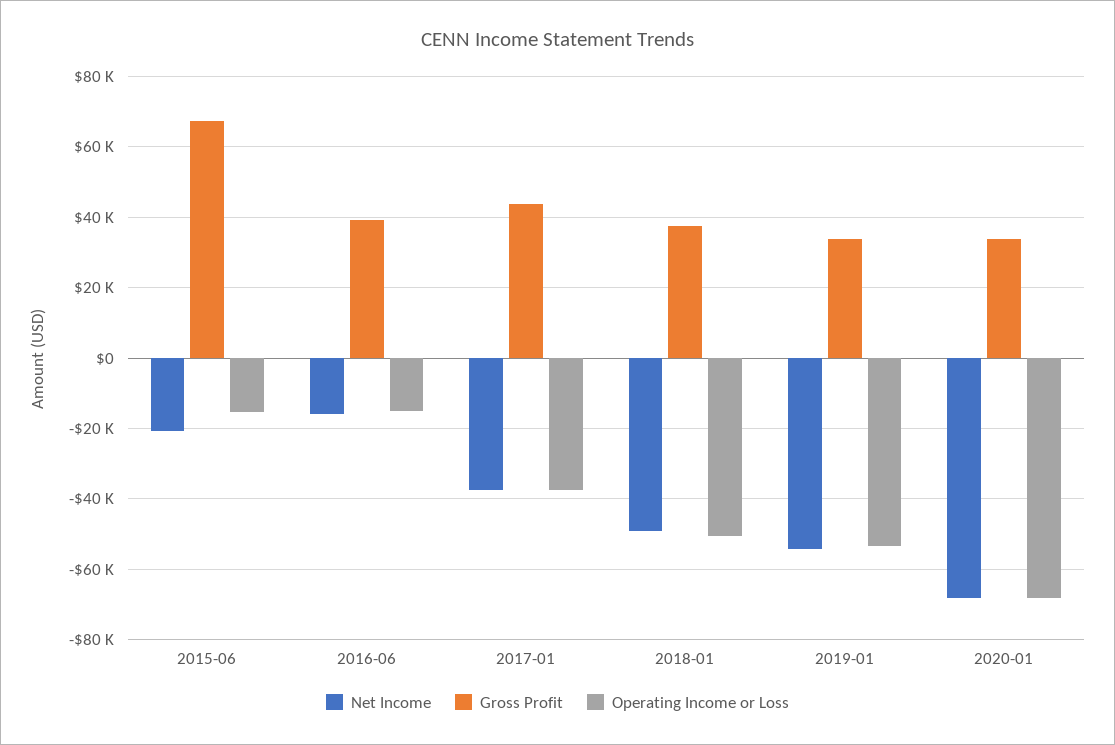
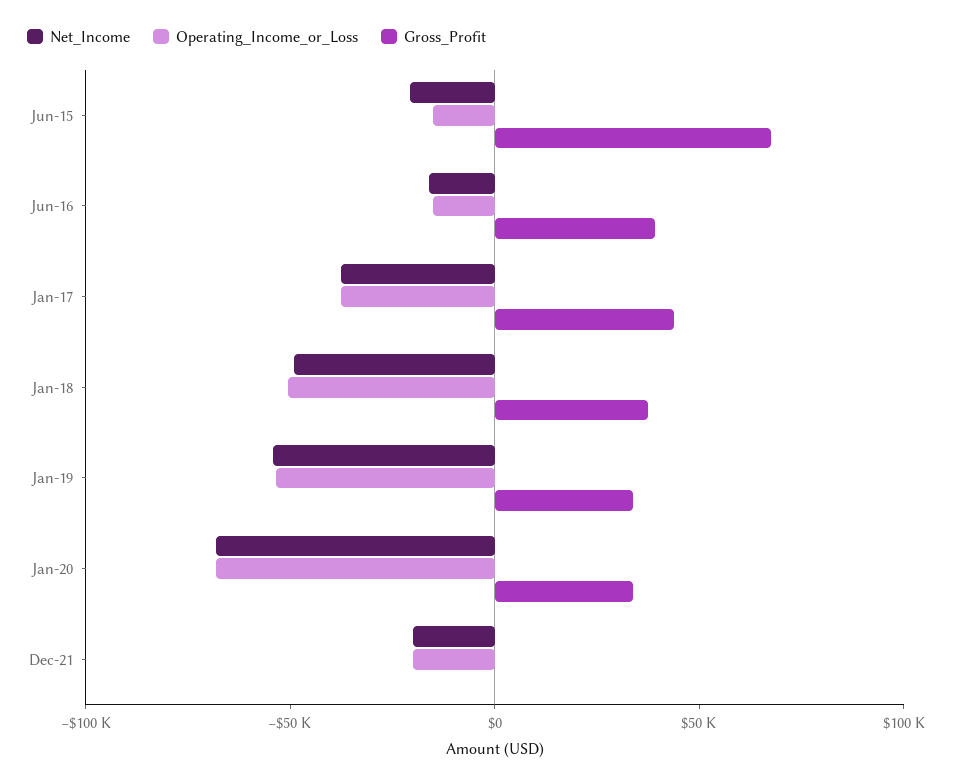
Net Income, Dec-21: none -> -20000
Operating Income or Loss, Dec-21: none -> -20000
Gross Profit, Dec-21: none -> 0

